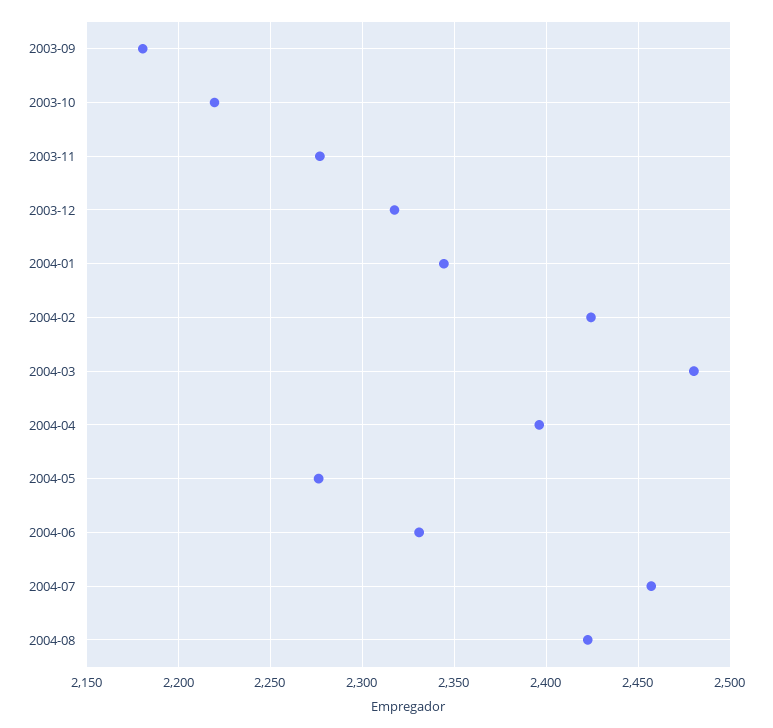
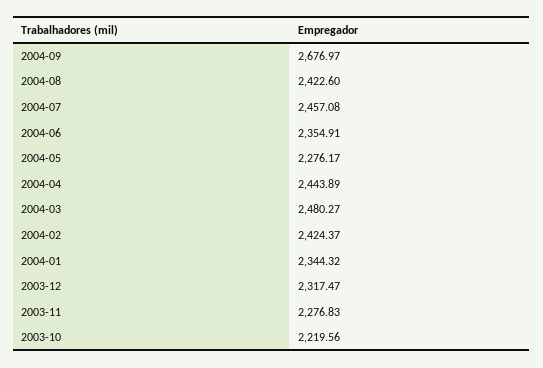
2003-09: 2180 -> none
2004-04: 2395 -> 2443.89
2004-06: 2330 -> 2354.91
2004-09: none -> 2676.97

